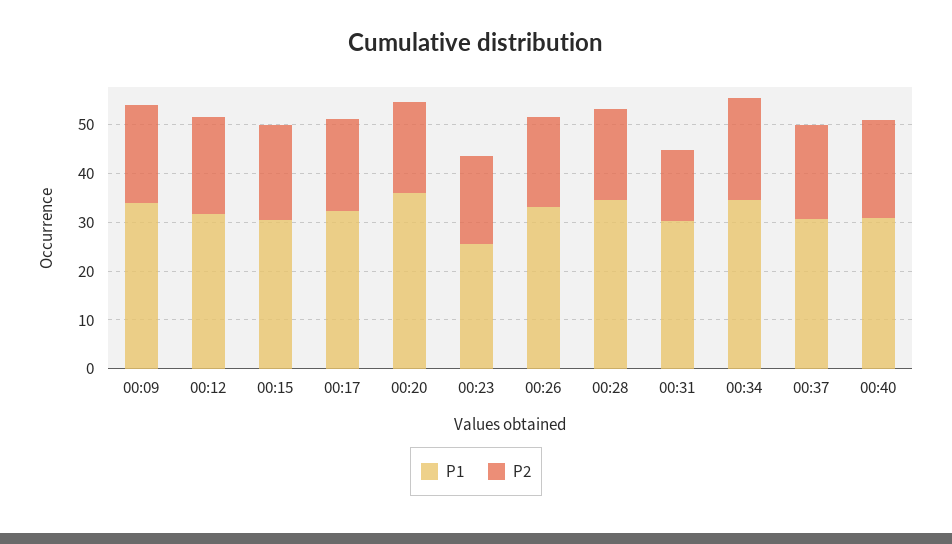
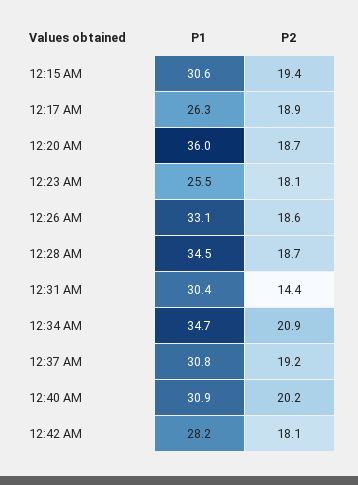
P1, 00:09: 34 -> none
P2, 00:09: 20 -> none
P1, 00:12: 32 -> none
P2, 00:12: 20 -> none
P1, 00:17: 32 -> 26.3
P1, 12:42 AM: none -> 28.2
P2, 12:42 AM: none -> 18.1

